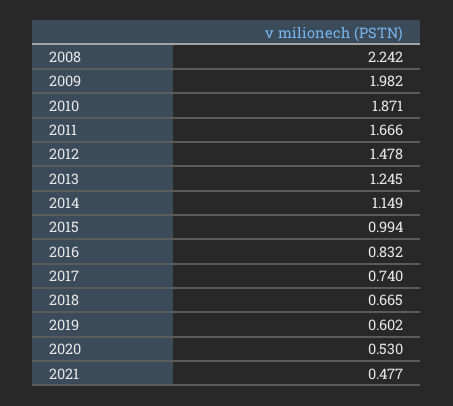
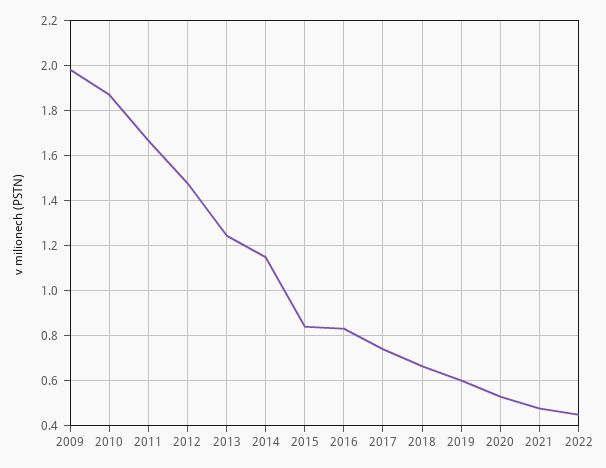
2008: 2.242 -> none
2015: 0.994 -> 0.85
2022: none -> 0.45

